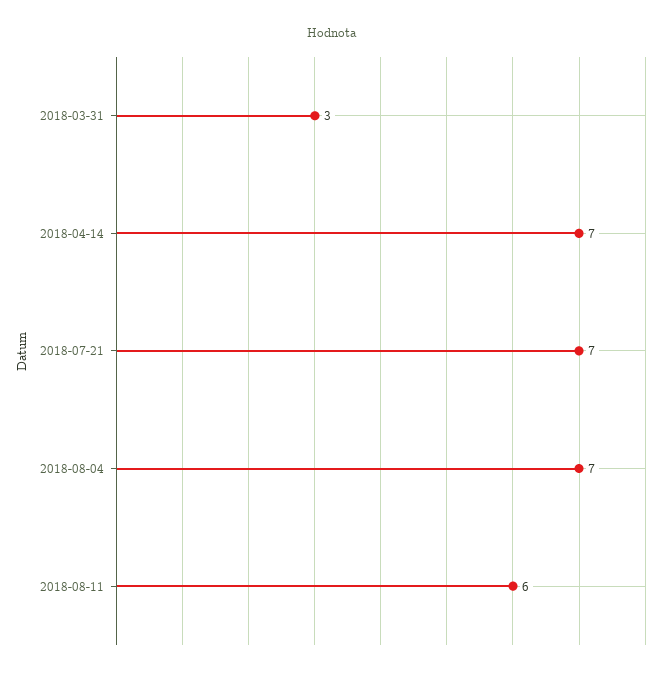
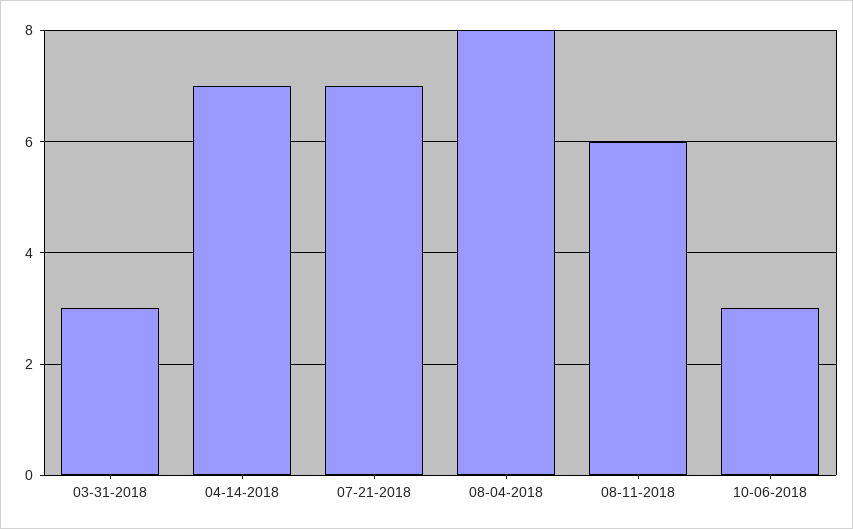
2018-08-04: 7 -> 8
10-06-2018: none -> 3

